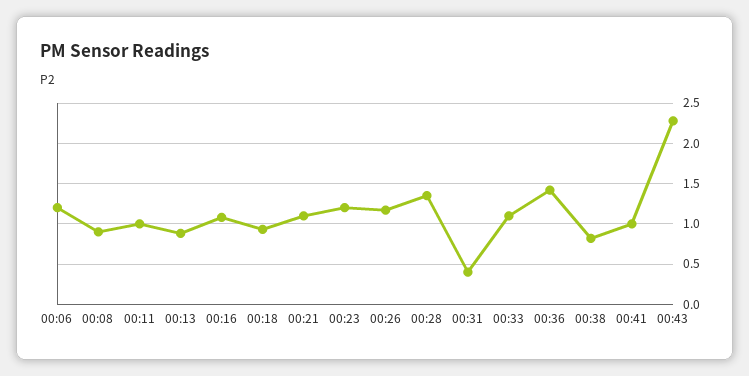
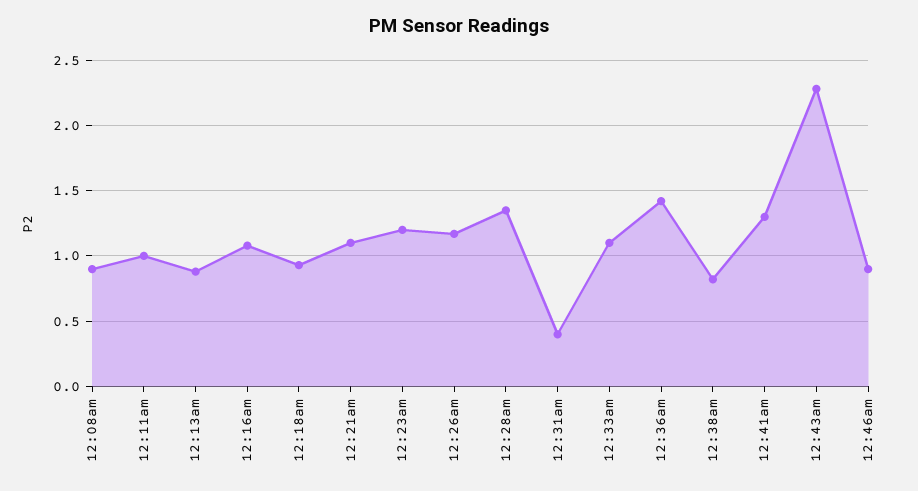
00:06: 1.2 -> none
00:41: 1 -> 1.3
12:46am: none -> 0.9

